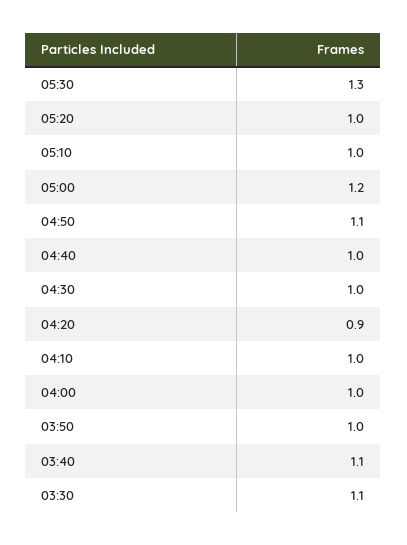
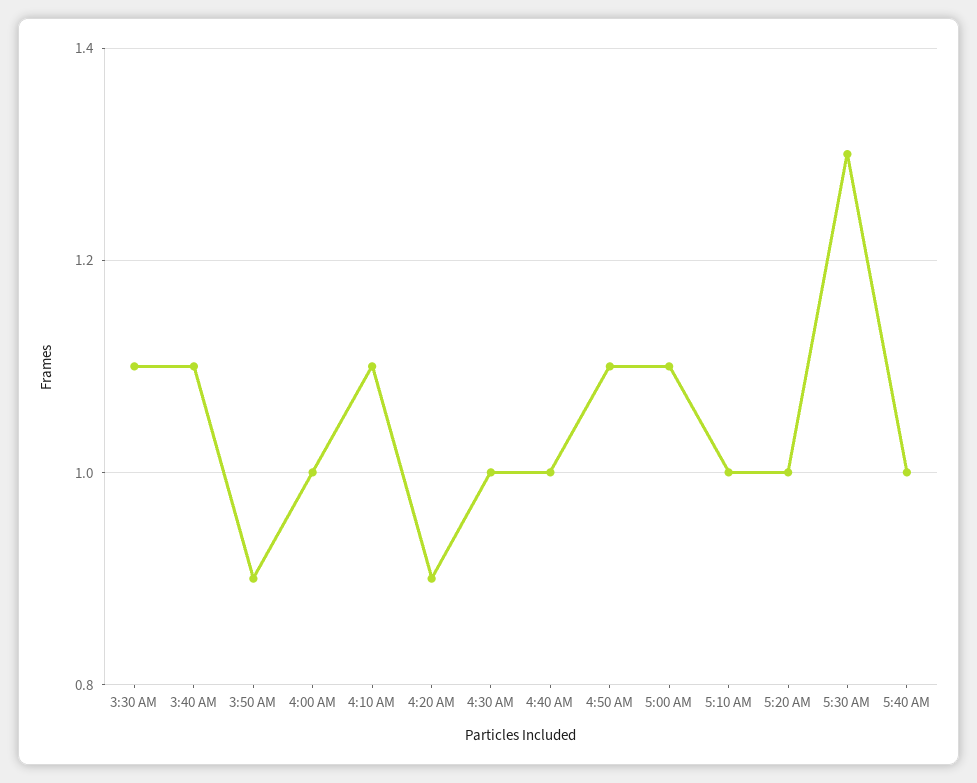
05:00: 1.2 -> 1.1
04:10: 1 -> 1.1
03:50: 1 -> 0.9
5:40 AM: none -> 1

